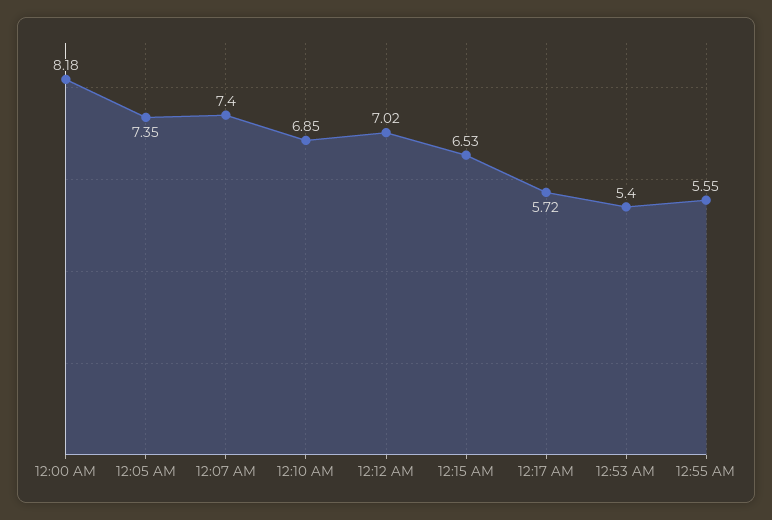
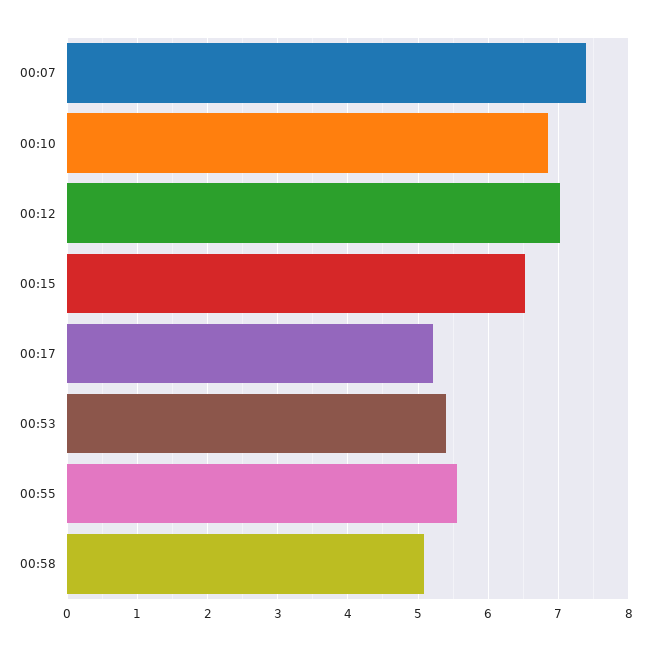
12:00 AM: 8.18 -> none
12:05 AM: 7.35 -> none
12:17 AM: 5.72 -> 5.2
00:58: none -> 5.1

